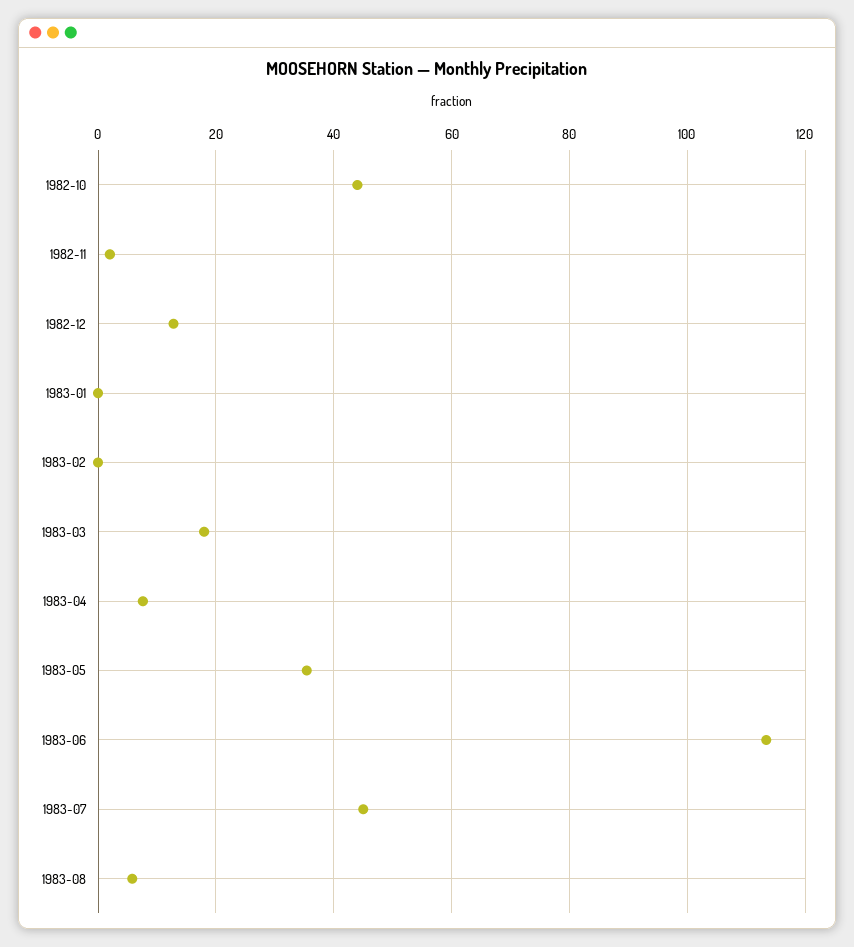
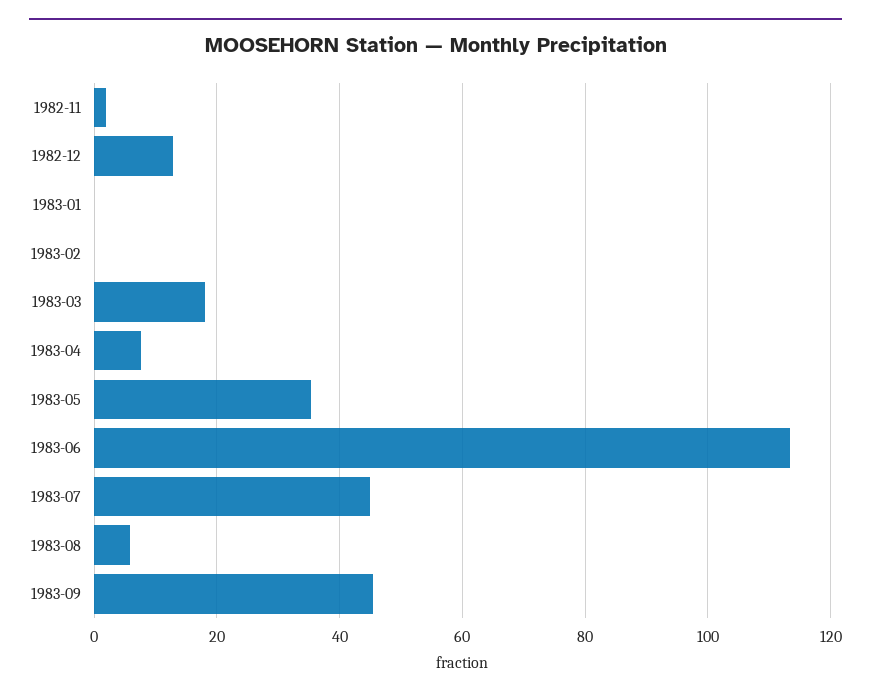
1982-10: 44 -> none
1983-09: none -> 46

